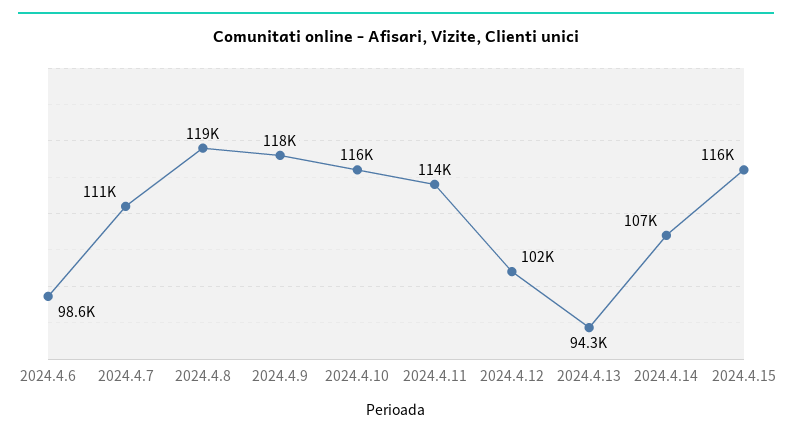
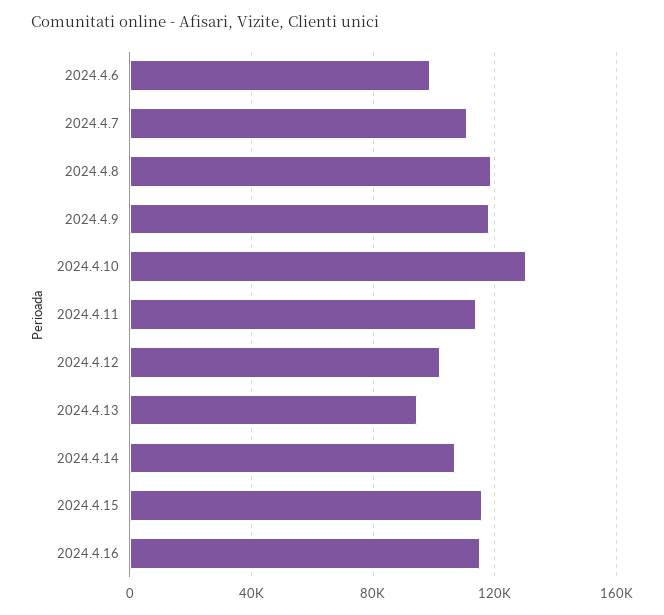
2024.4.10: 116000 -> 130000
2024.4.16: none -> 115000

